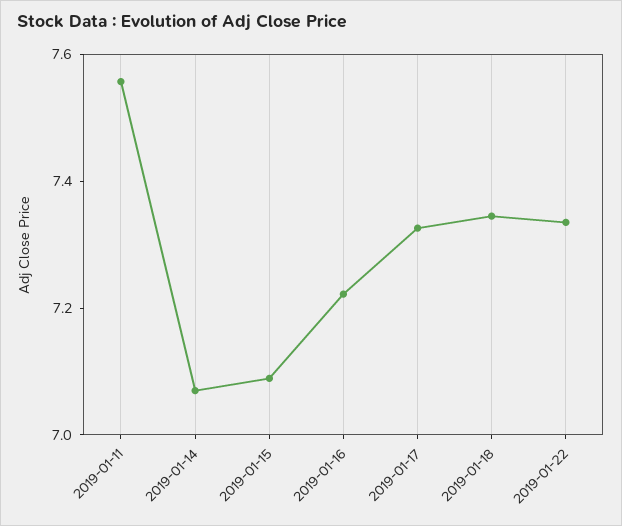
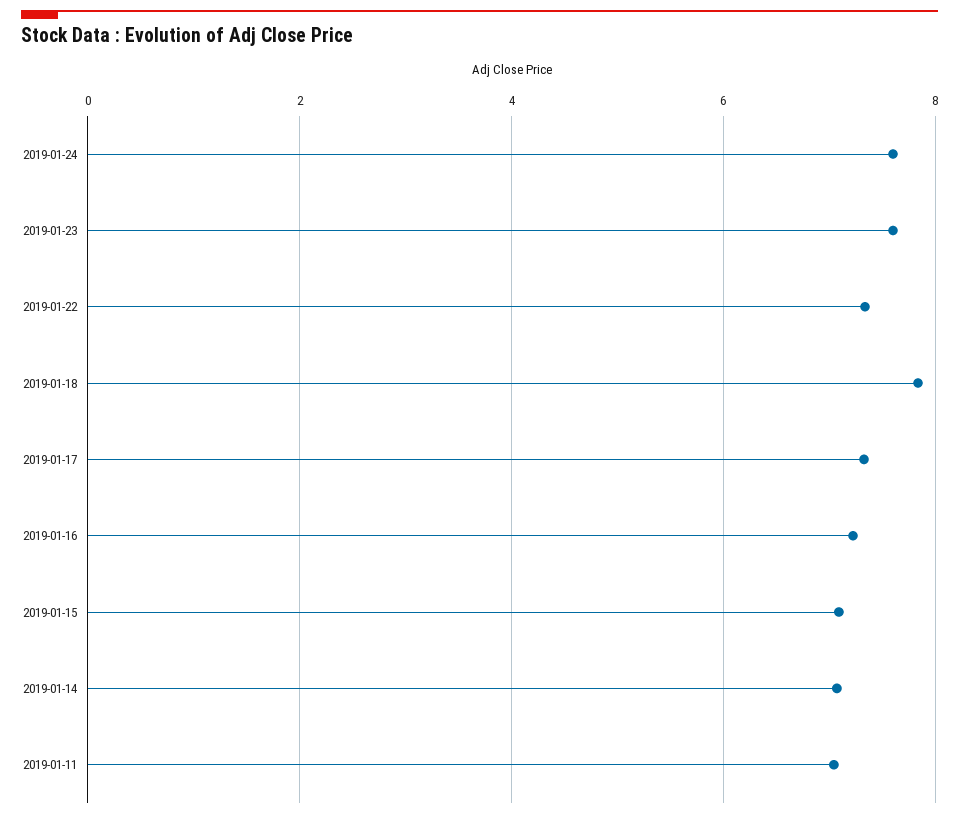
2019-01-11: 7.55 -> 7
2019-01-18: 7.35 -> 7.8
2019-01-24: none -> 7.6
2019-01-23: none -> 7.6

